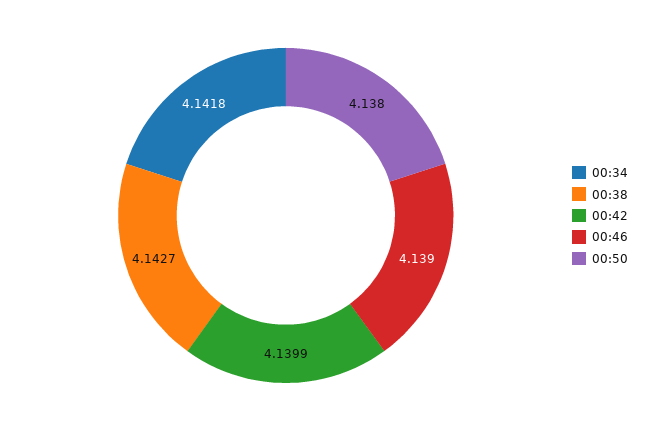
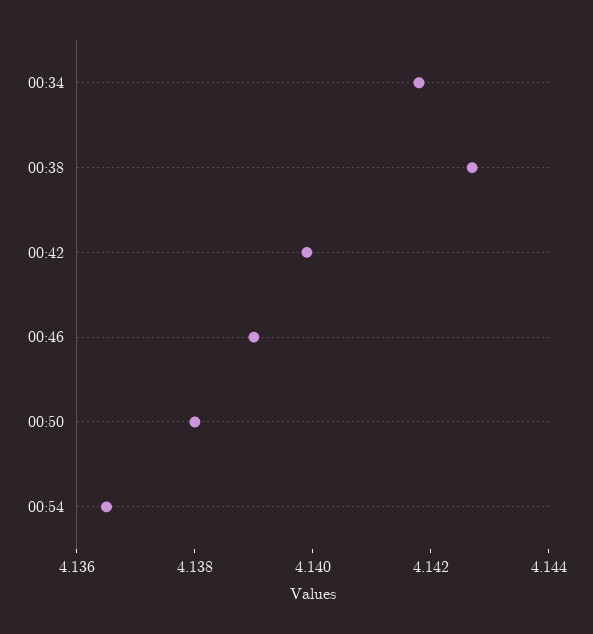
00:54: none -> 4.1365

